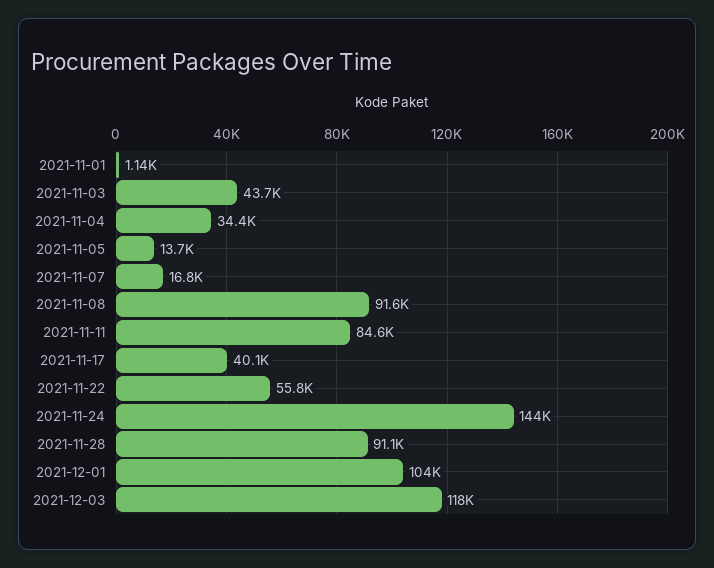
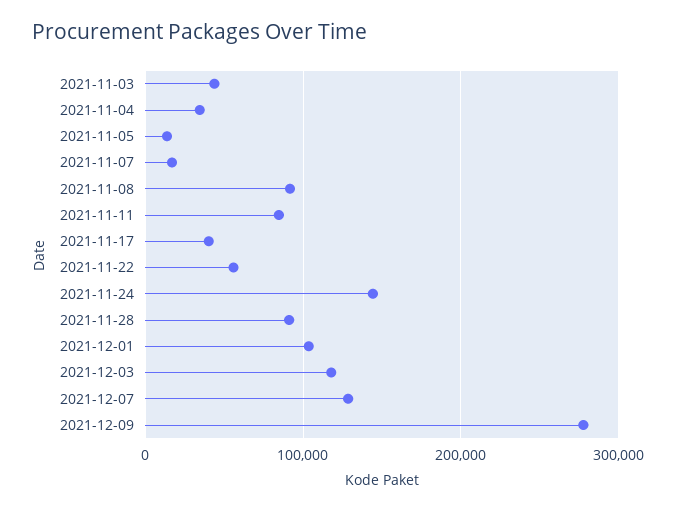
2021-11-01: 1140 -> none
2021-12-07: none -> 130000
2021-12-09: none -> 280000

